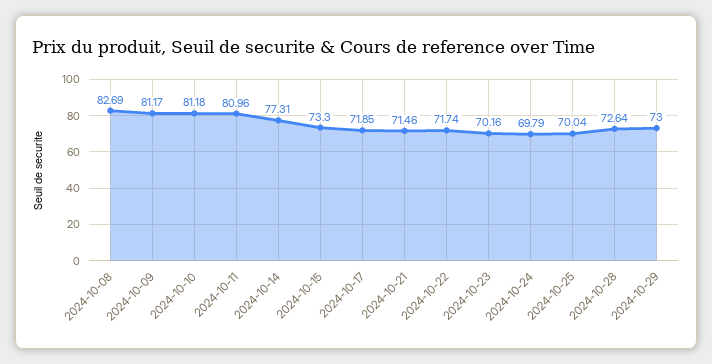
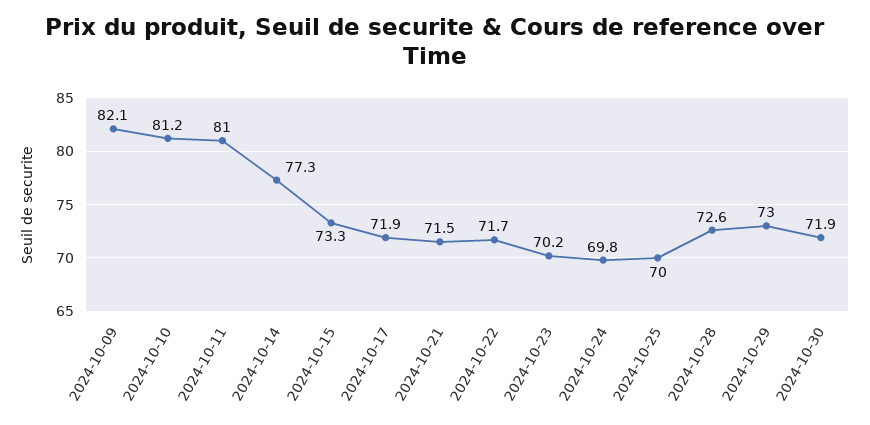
2024-10-08: 82.69 -> none
2024-10-09: 81.17 -> 82.1
2024-10-30: none -> 71.9

